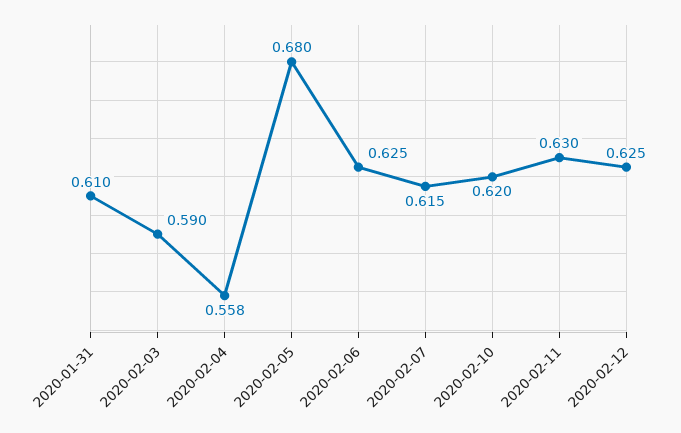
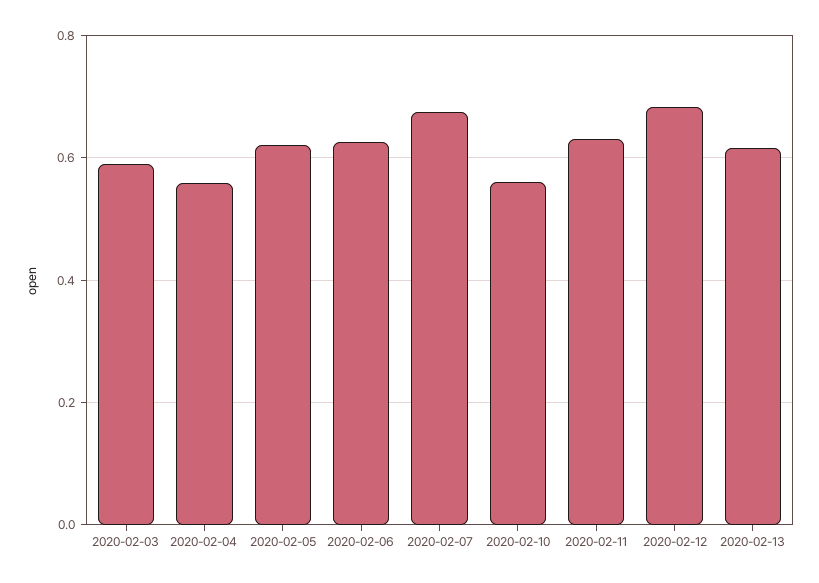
2020-01-31: 0.61 -> none
2020-02-05: 0.68 -> 0.62
2020-02-07: 0.615 -> 0.68
2020-02-10: 0.62 -> 0.56
2020-02-12: 0.625 -> 0.68
2020-02-13: none -> 0.62

